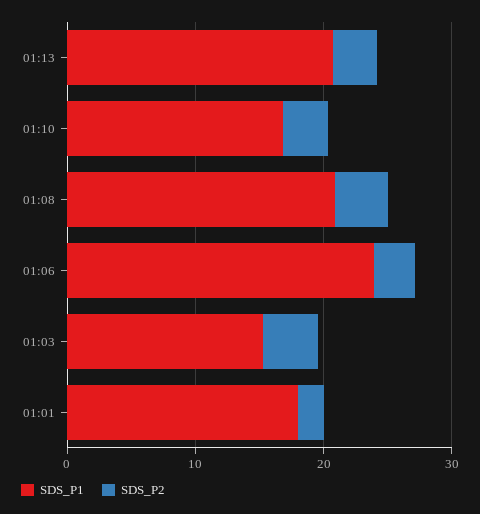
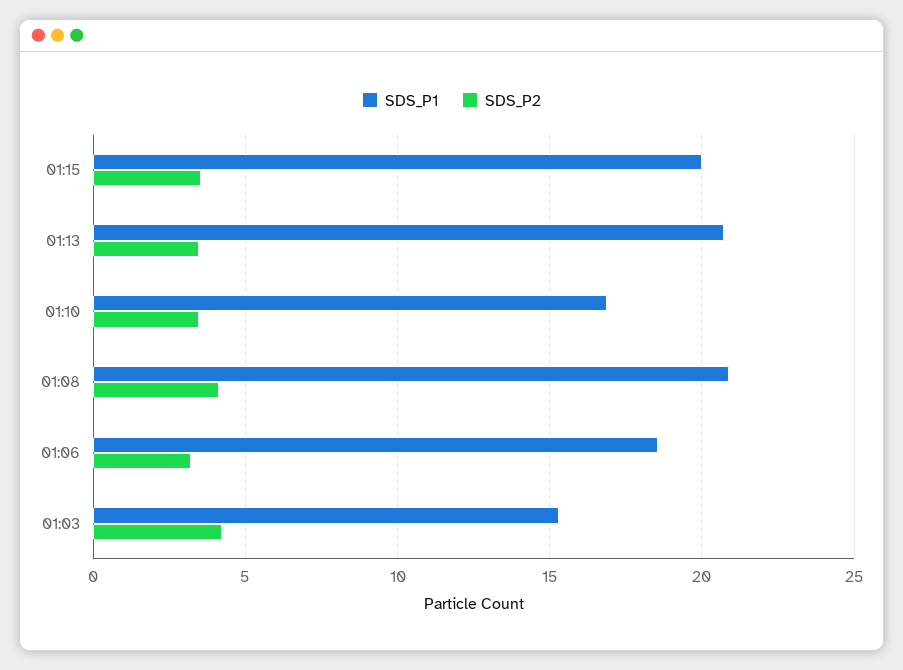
SDS_P1, 01:06: 24 -> 18.5
SDS_P1, 01:01: 18 -> none
SDS_P2, 01:01: 2 -> none
SDS_P1, 01:15: none -> 20
SDS_P2, 01:15: none -> 3.5

